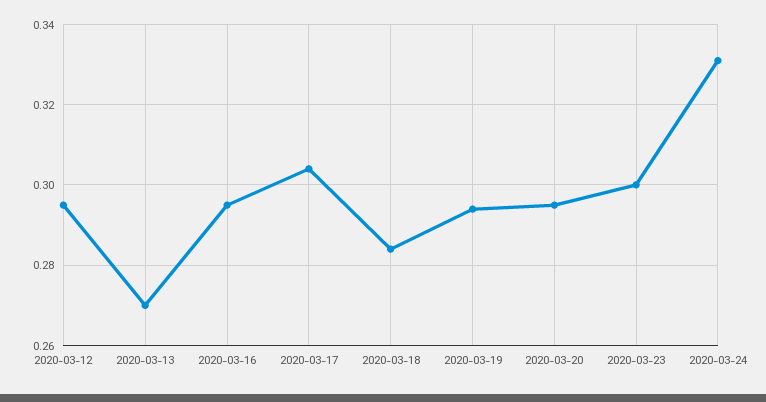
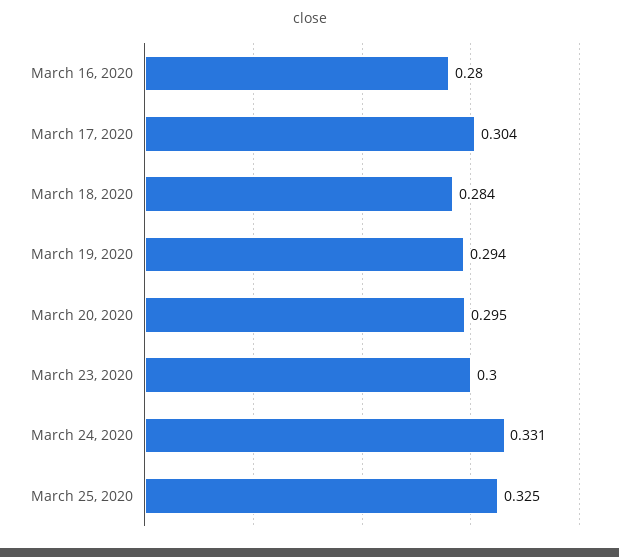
2020-03-12: 0.295 -> none
2020-03-13: 0.27 -> none
2020-03-16: 0.295 -> 0.28
March 25, 2020: none -> 0.325

